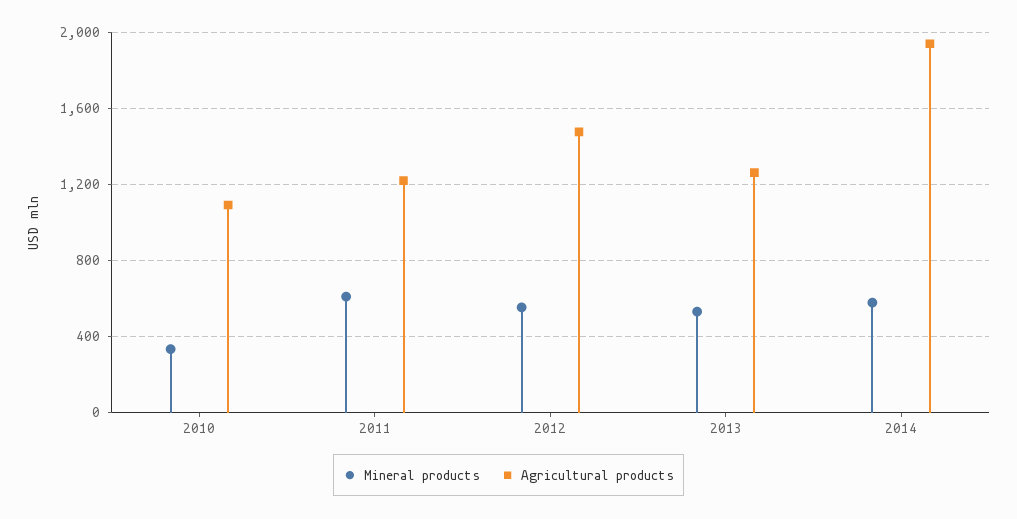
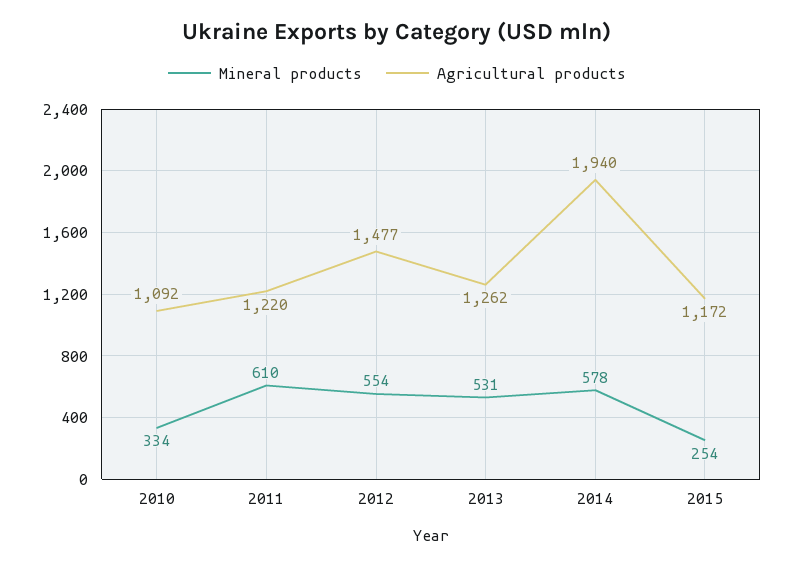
Mineral products, 2015: none -> 254
Agricultural products, 2015: none -> 1172

